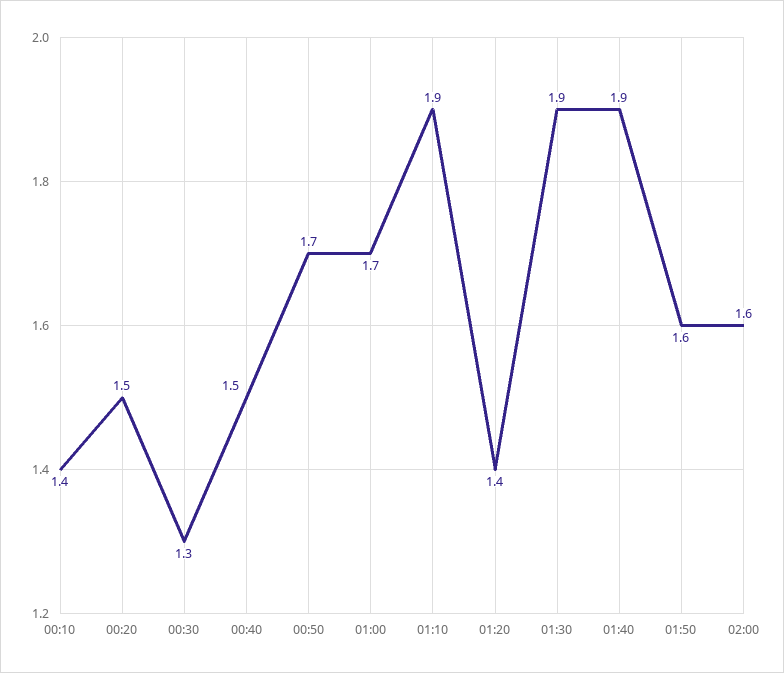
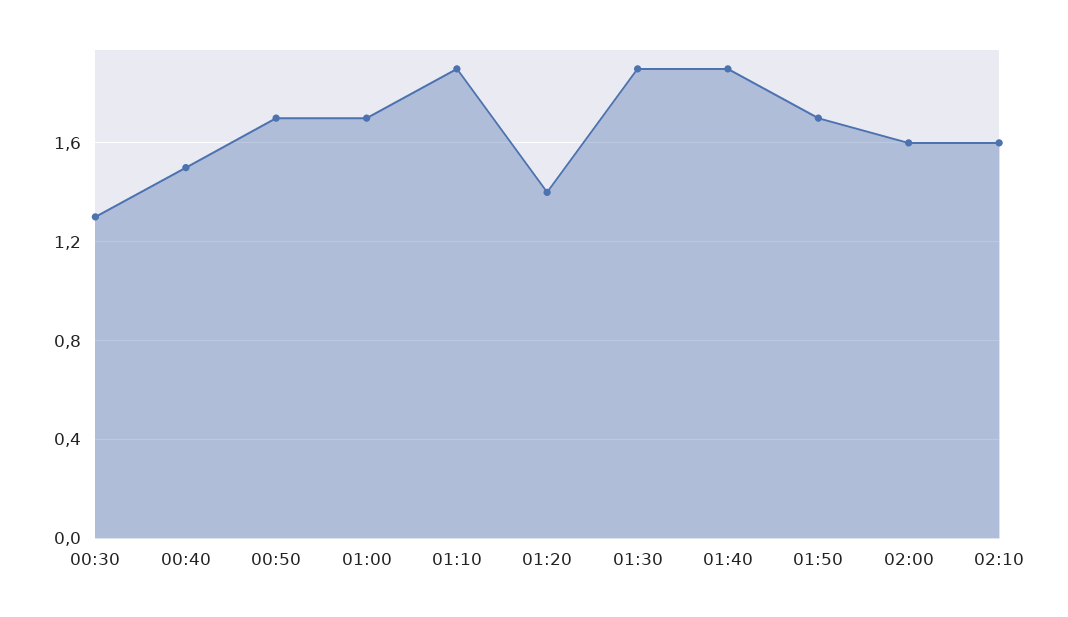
00:10: 1.4 -> none
00:20: 1.5 -> none
01:50: 1.6 -> 1.7
02:10: none -> 1.6

